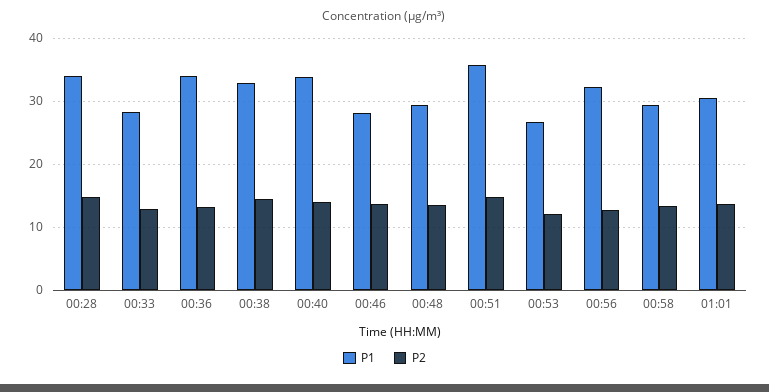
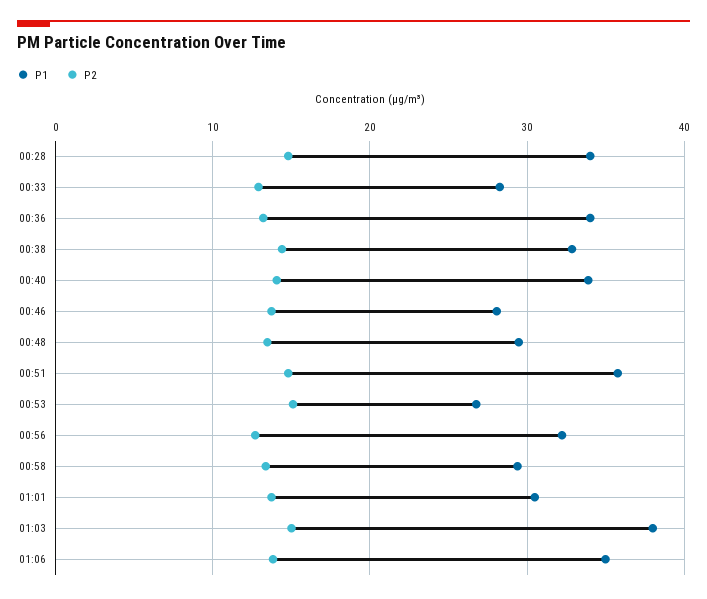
P2, 00:53: 12 -> 15
P1, 01:03: none -> 38
P2, 01:03: none -> 15
P1, 01:06: none -> 35
P2, 01:06: none -> 14

